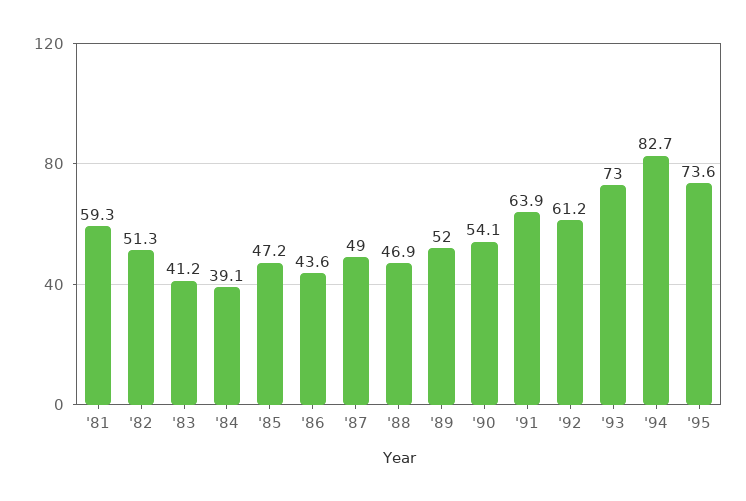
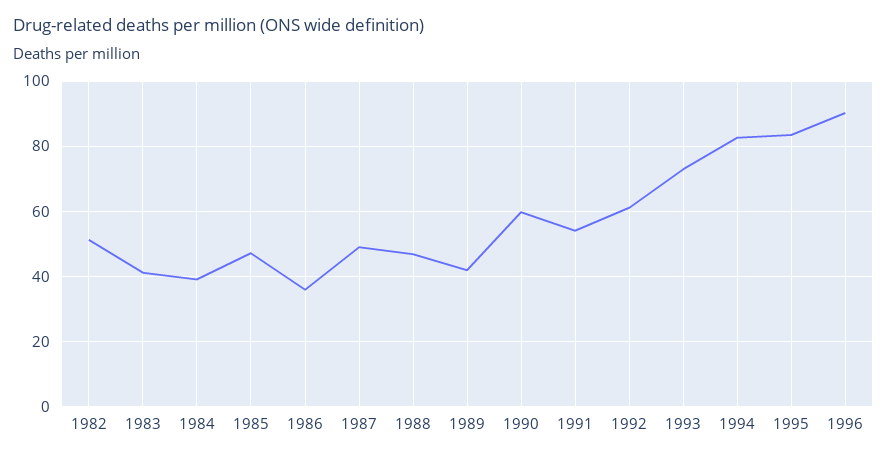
'81: 59.3 -> none
'86: 43.6 -> 36
'89: 52 -> 42
'90: 54.1 -> 60
'91: 63.9 -> 54
'95: 73.6 -> 84
1996: none -> 90

